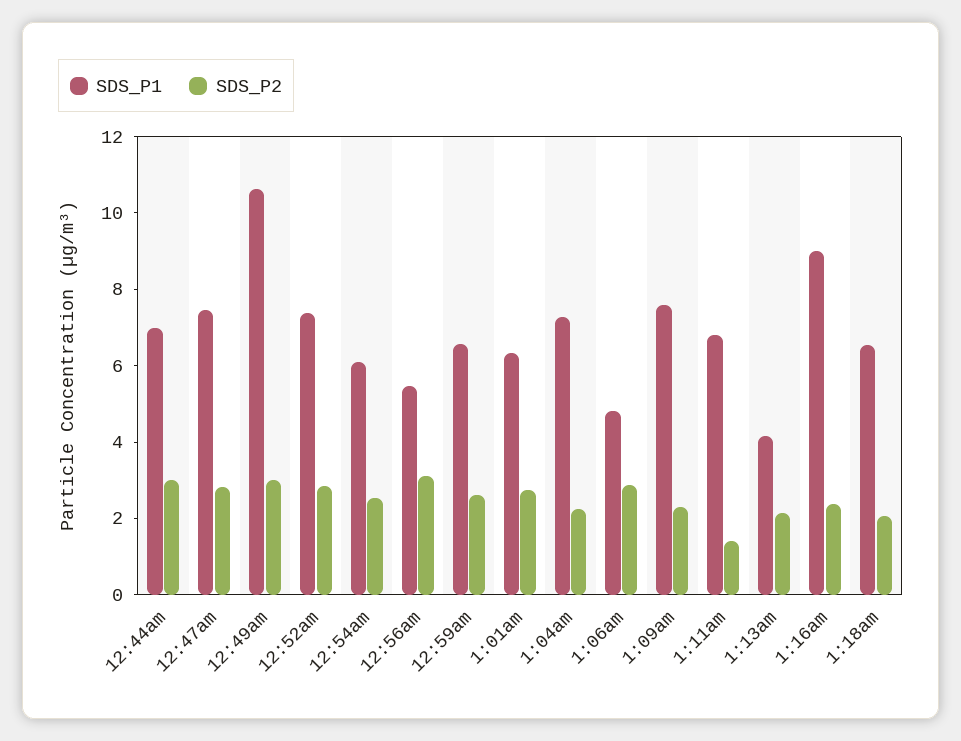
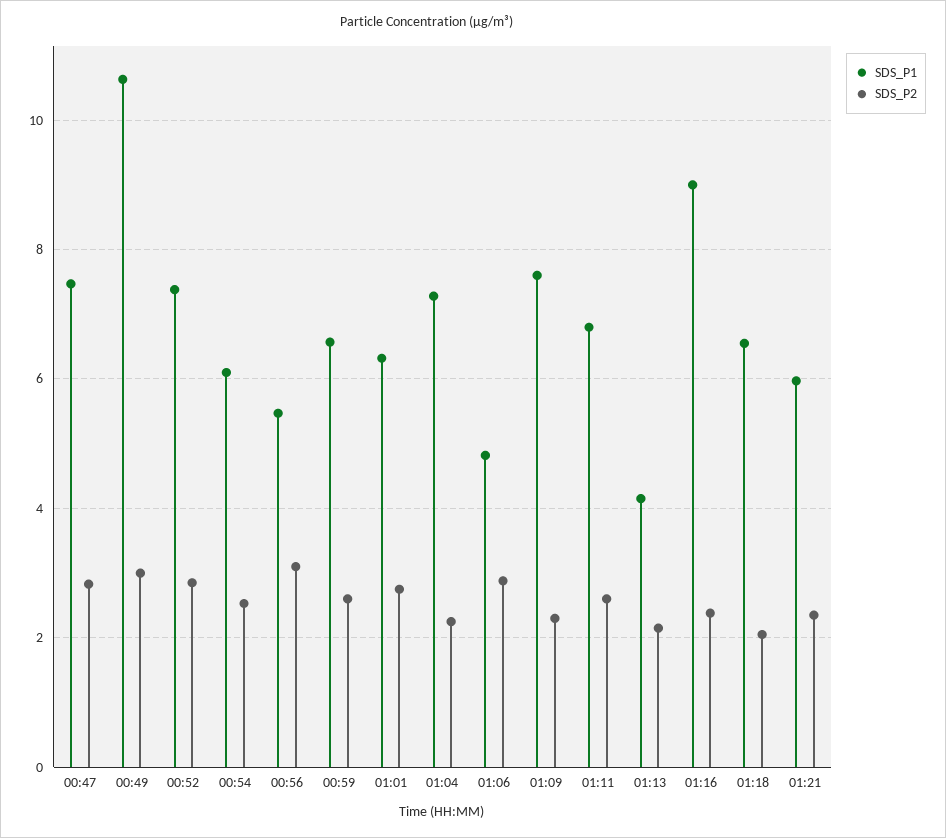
SDS_P1, 12:44am: 7 -> none
SDS_P2, 12:44am: 3 -> none
SDS_P2, 1:11am: 1.5 -> 2.6
SDS_P1, 01:21: none -> 6
SDS_P2, 01:21: none -> 2.4

